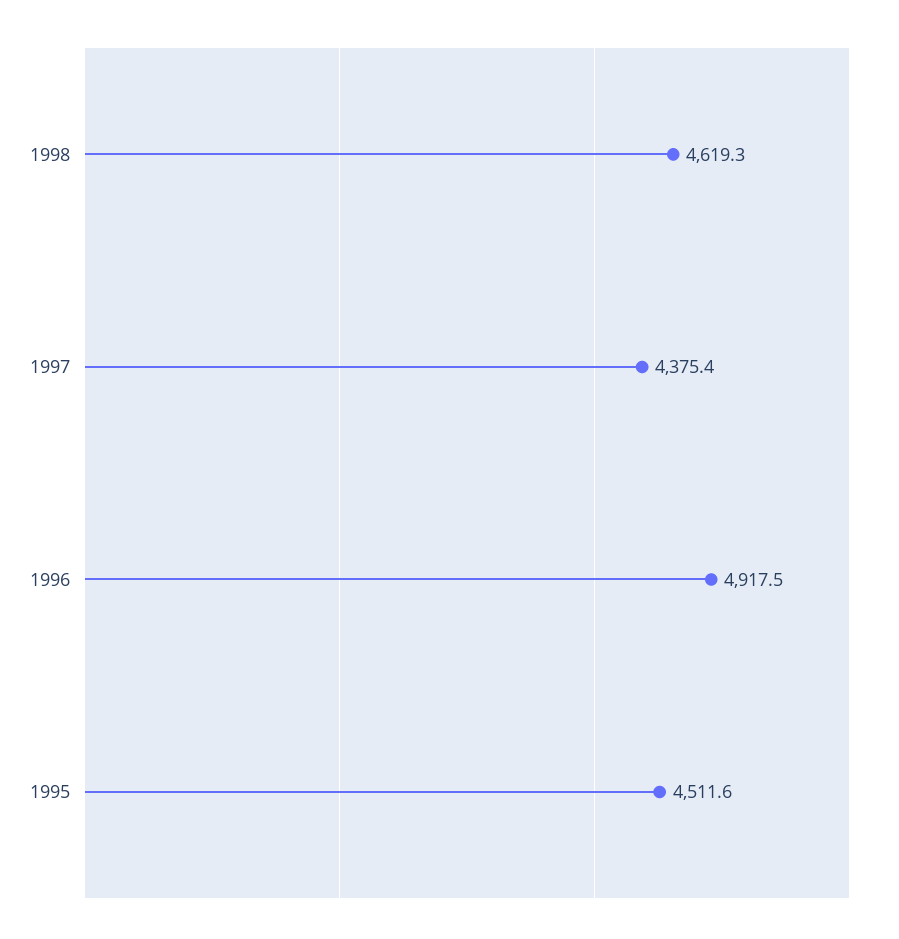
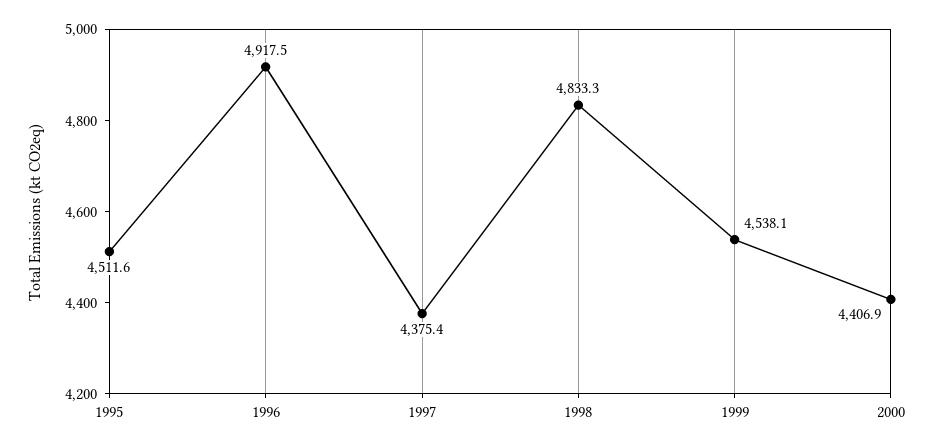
1998: 4619.3 -> 4833.3
1999: none -> 4538.1
2000: none -> 4406.9

